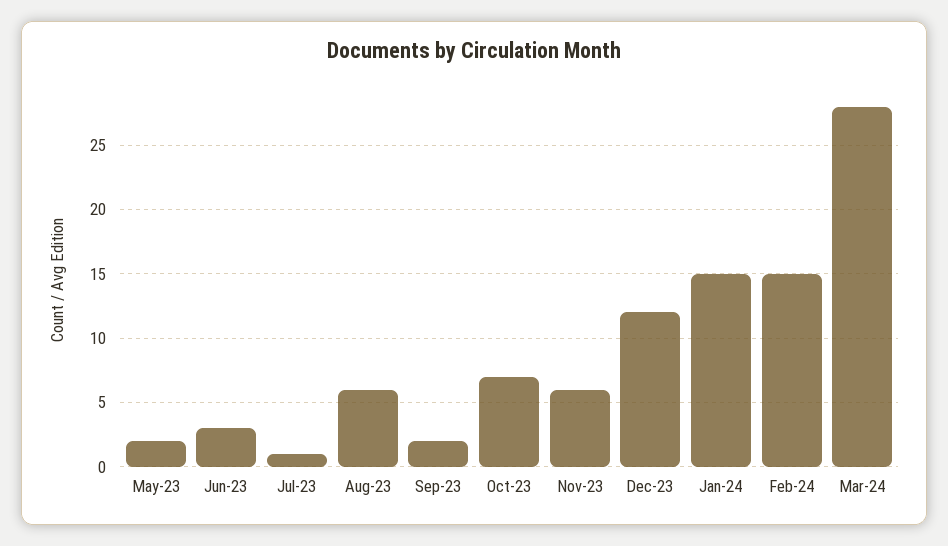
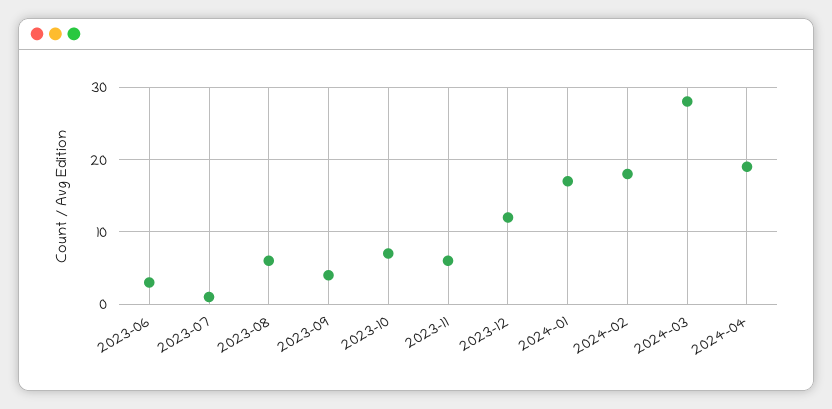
May-23: 2 -> none
Sep-23: 2 -> 4
Jan-24: 15 -> 17
Feb-24: 15 -> 18
2024-04: none -> 19

